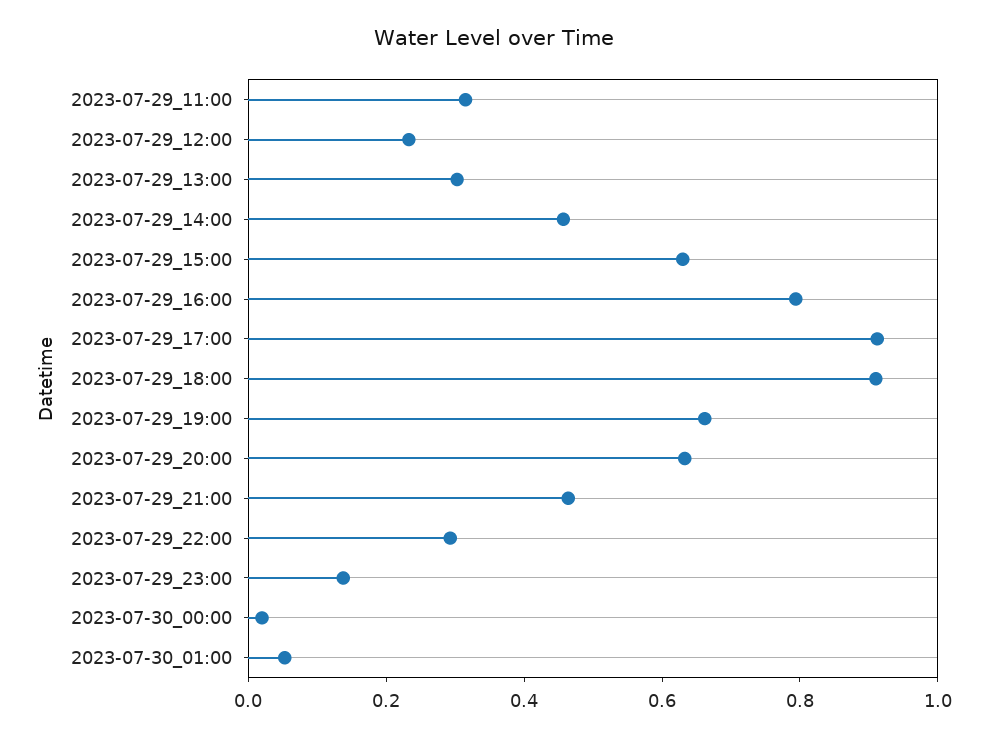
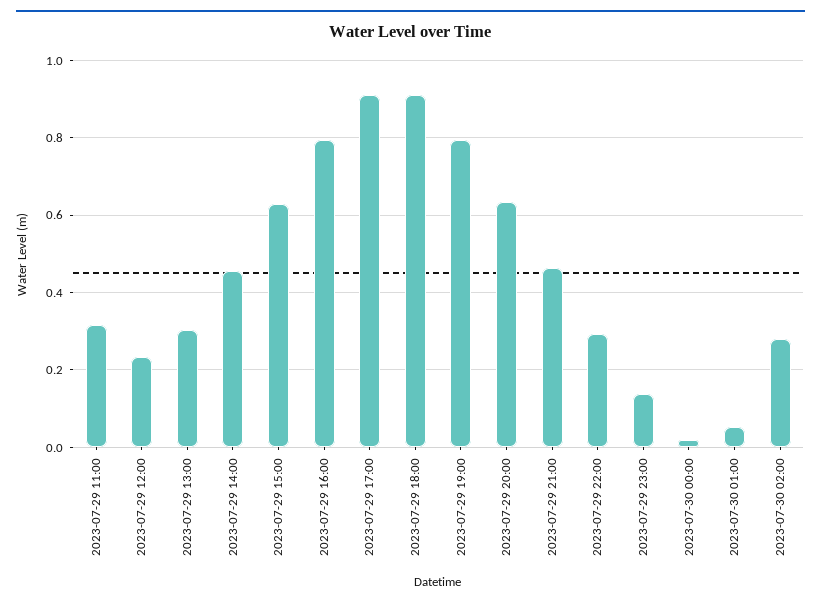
2023-07-29_19:00: 0.65 -> 0.8
2023-07-30 02:00: none -> 0.28

